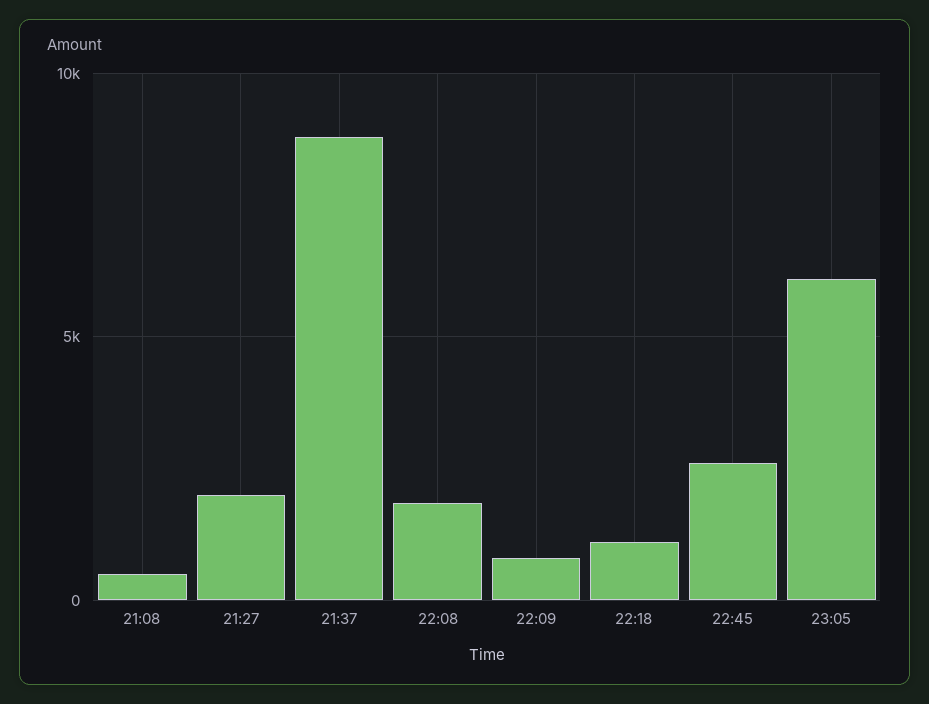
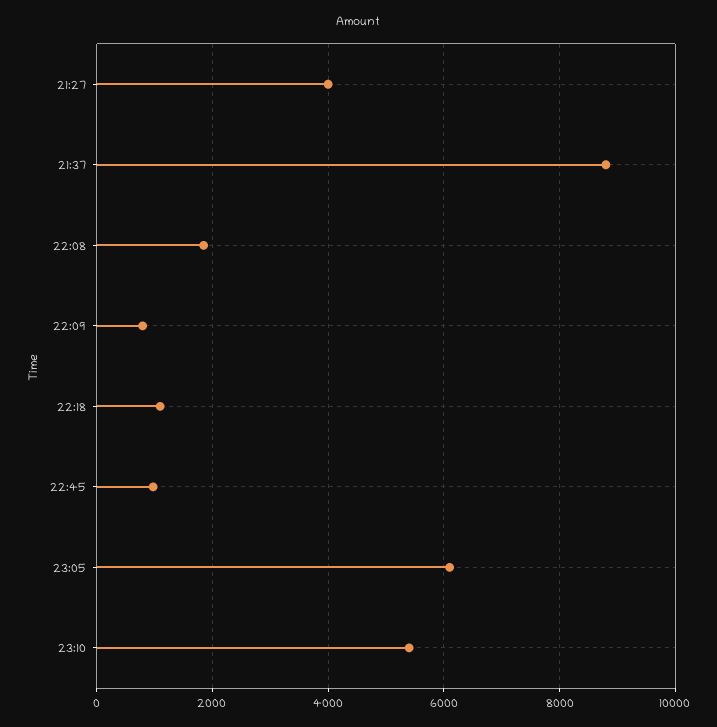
21:08: 500 -> none
21:27: 2000 -> 4000
22:45: 2500 -> 1000
23:10: none -> 5400

